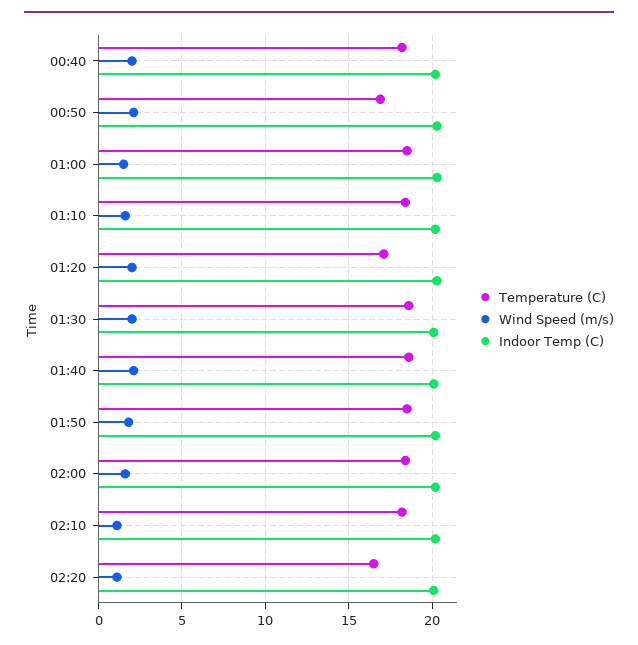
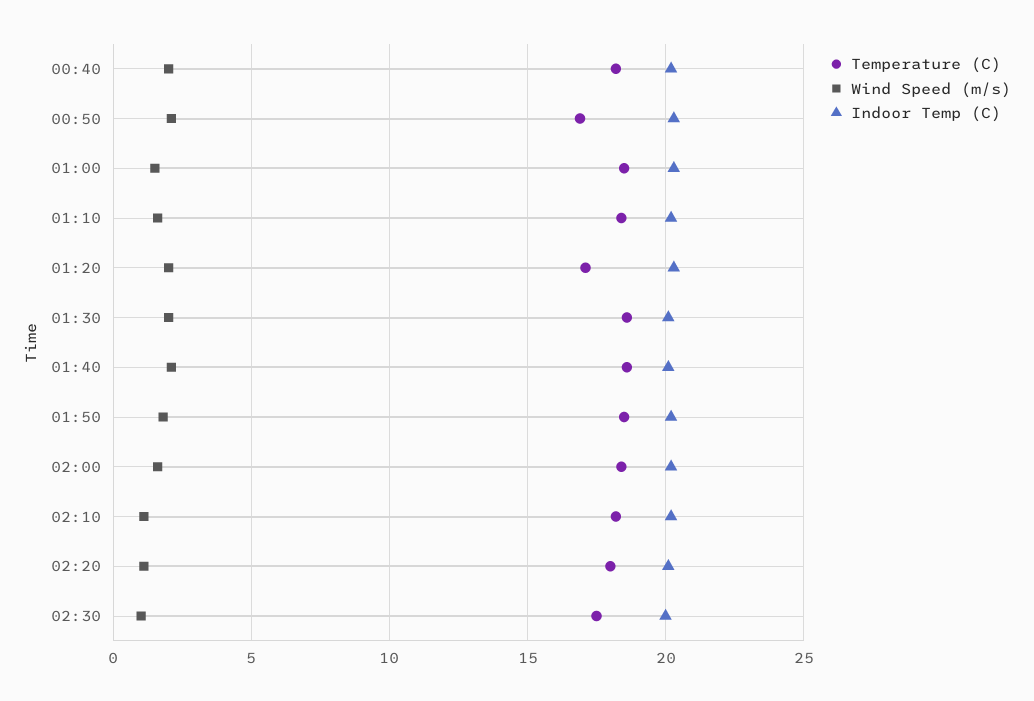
Temperature (C), 02:20: 16.5 -> 18
Temperature (C), 02:30: none -> 17.5
Wind Speed (m/s), 02:30: none -> 1
Indoor Temp (C), 02:30: none -> 20

